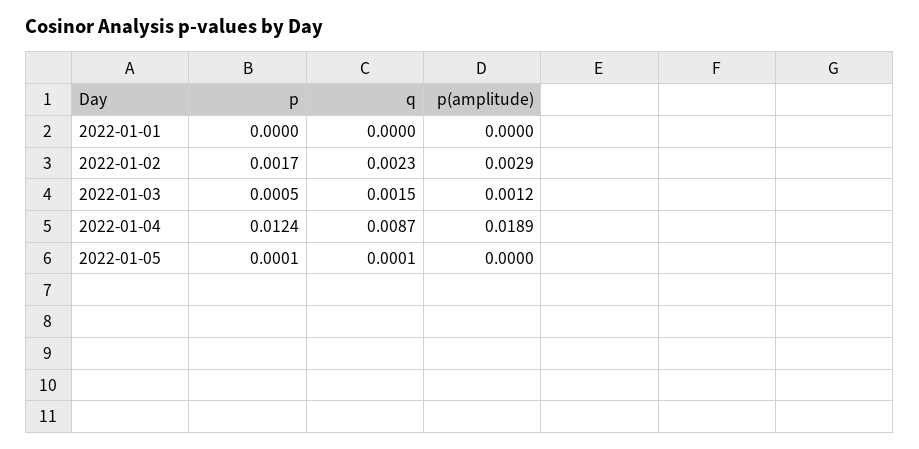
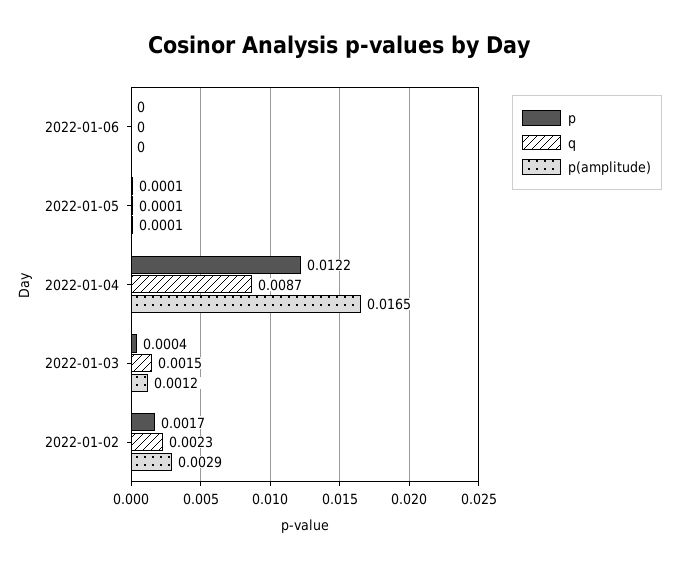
p, 2022-01-01: 0 -> none
q, 2022-01-01: 0 -> none
p(amplitude), 2022-01-01: 0 -> none
p, 2022-01-03: 0.0005 -> 0.0004
p, 2022-01-04: 0.0124 -> 0.0122
p(amplitude), 2022-01-04: 0.0189 -> 0.0165
p(amplitude), 2022-01-05: 0 -> 0.0001
p, 2022-01-06: none -> 0
q, 2022-01-06: none -> 0
p(amplitude), 2022-01-06: none -> 0

